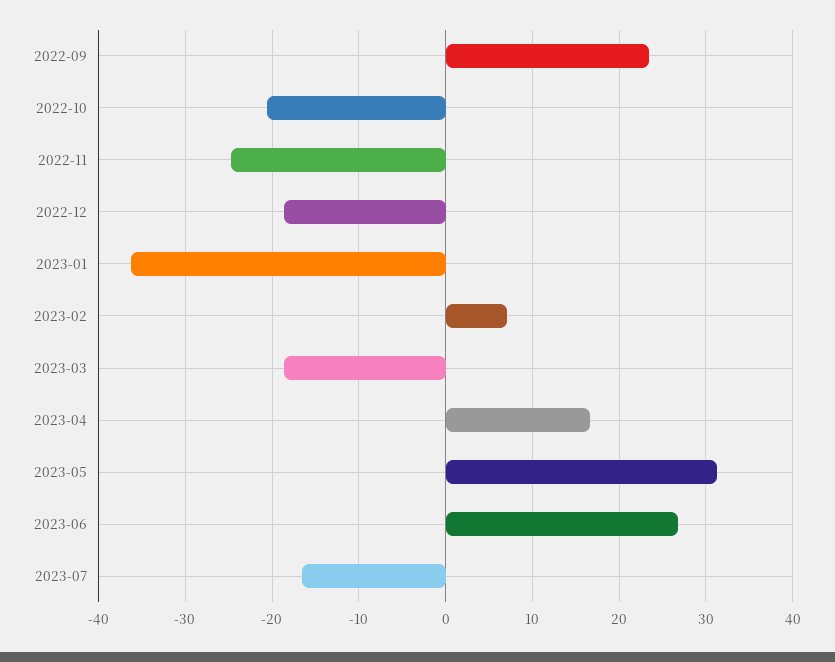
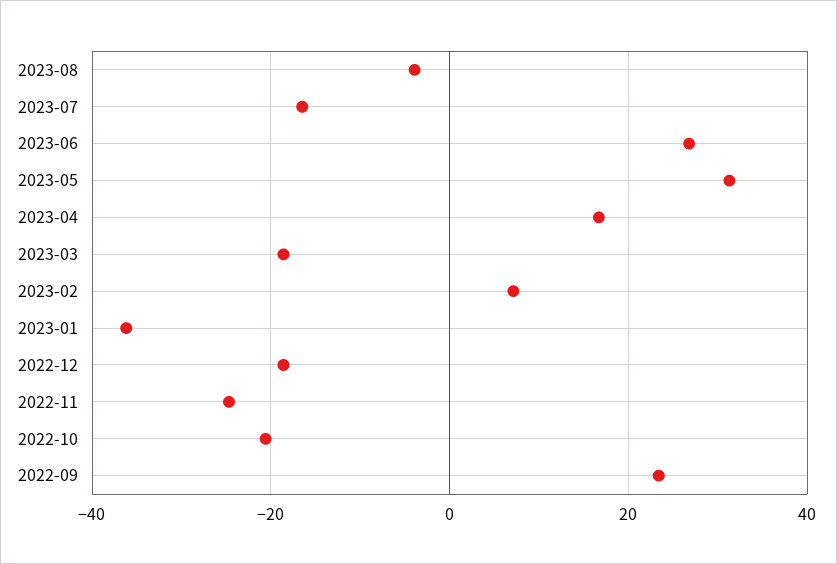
2023-08: none -> -4

